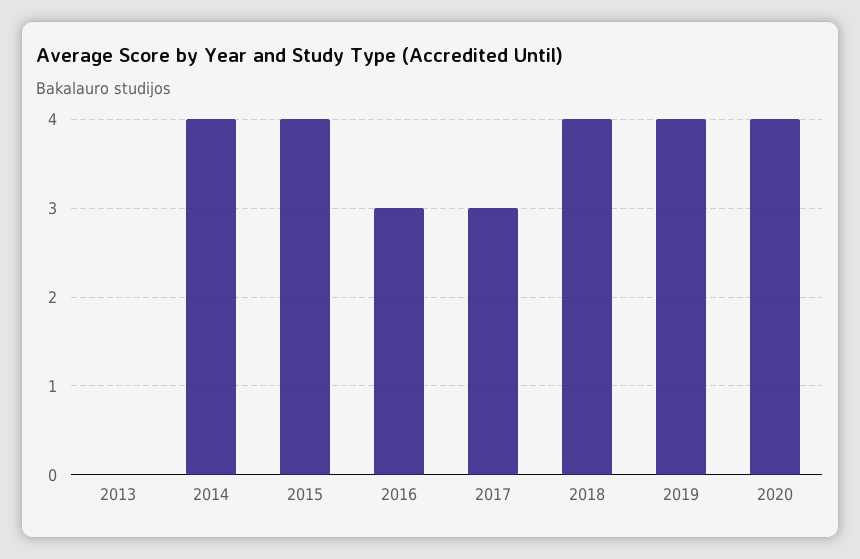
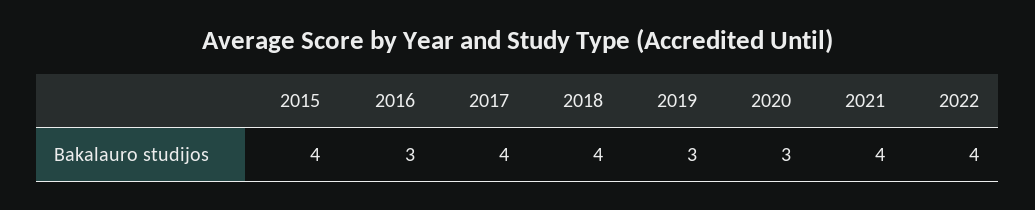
2013: 0 -> none
2014: 4 -> none
2017: 3 -> 4
2019: 4 -> 3
2020: 4 -> 3
2021: none -> 4
2022: none -> 4

